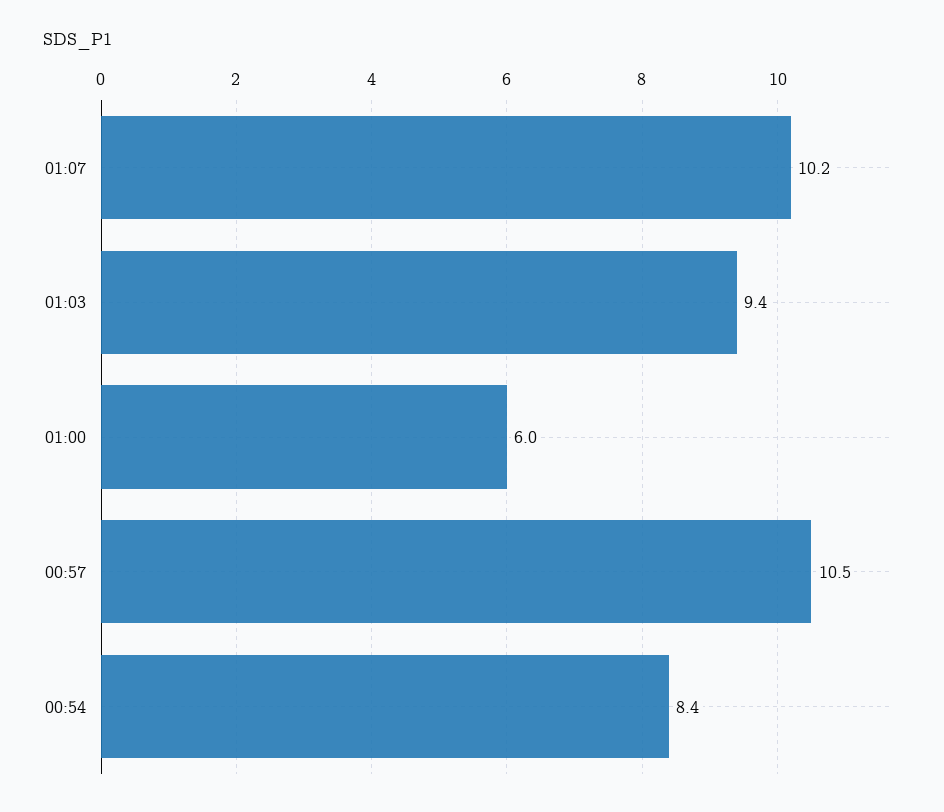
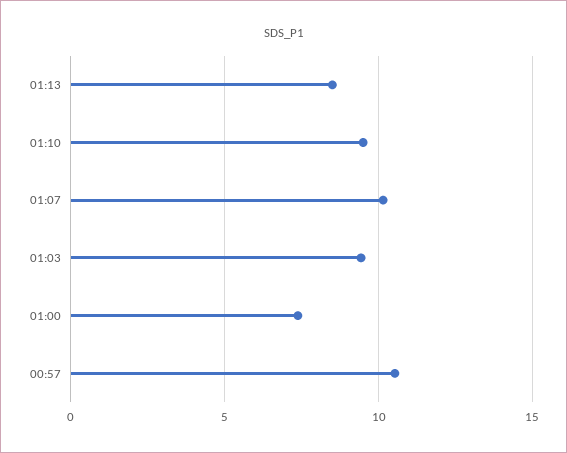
01:00: 6 -> 7.5
00:54: 8.4 -> none
01:13: none -> 8.5
01:10: none -> 9.5

